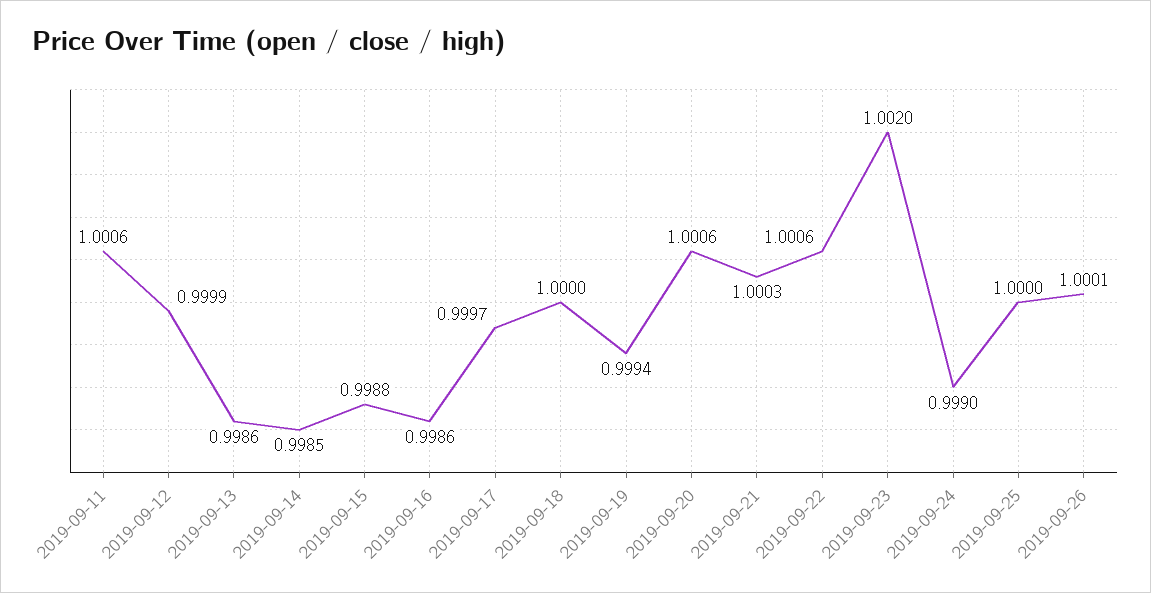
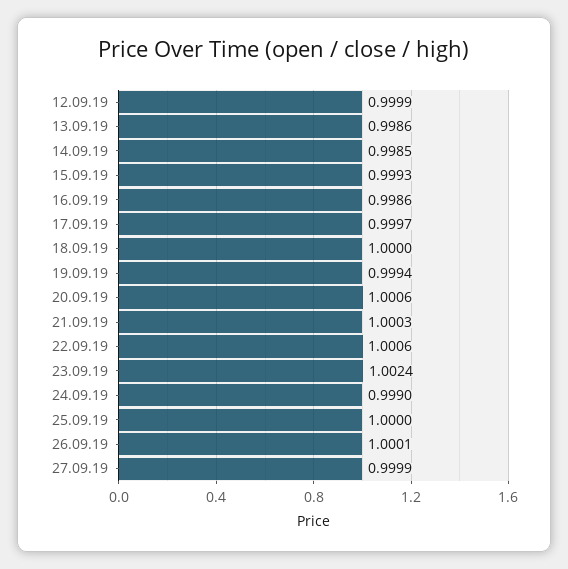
2019-09-11: 1.0006 -> none
2019-09-15: 0.9988 -> 0.9993
2019-09-23: 1.002 -> 1.0024
27.09.19: none -> 0.9999

